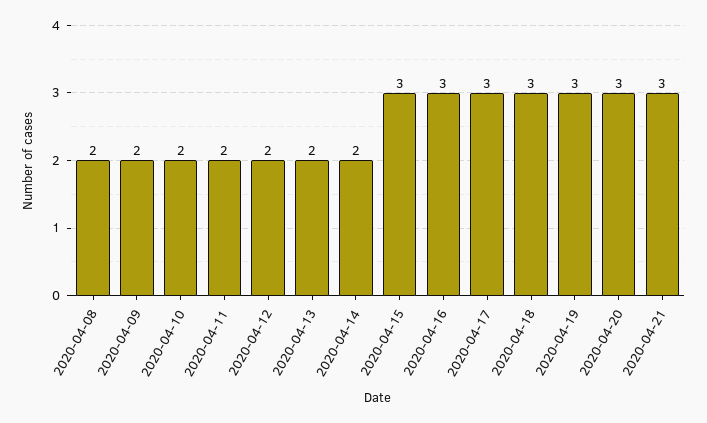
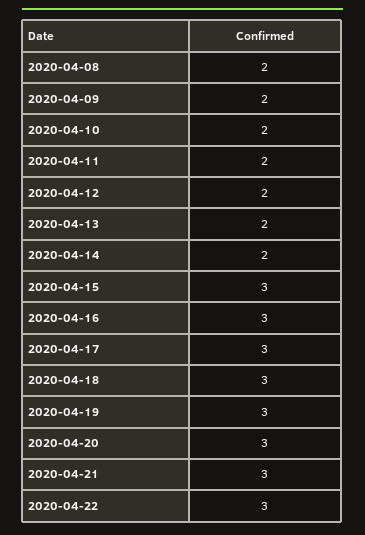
2020-04-22: none -> 3

